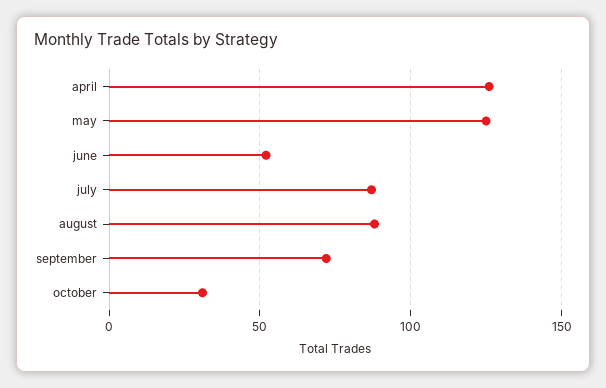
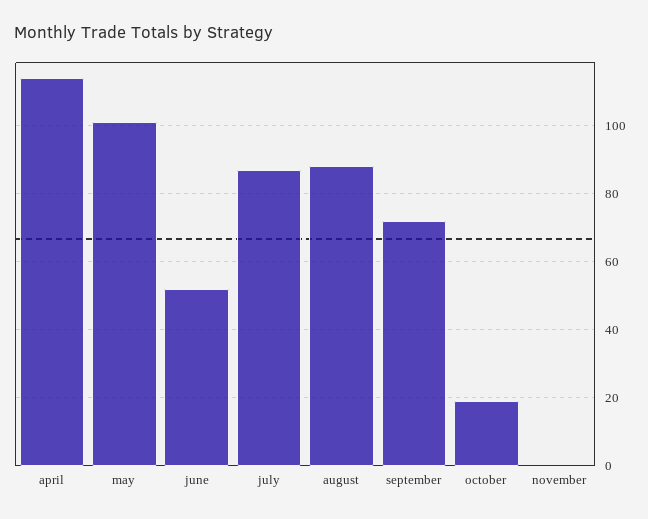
april: 125 -> 115
may: 125 -> 100
october: 30 -> 20
november: none -> 0

